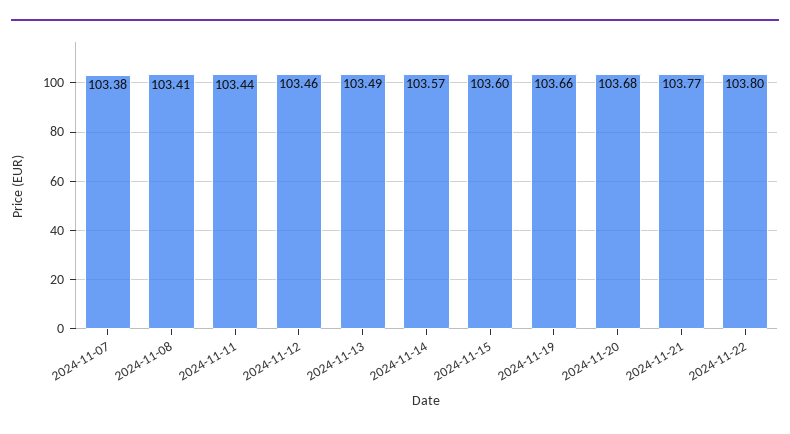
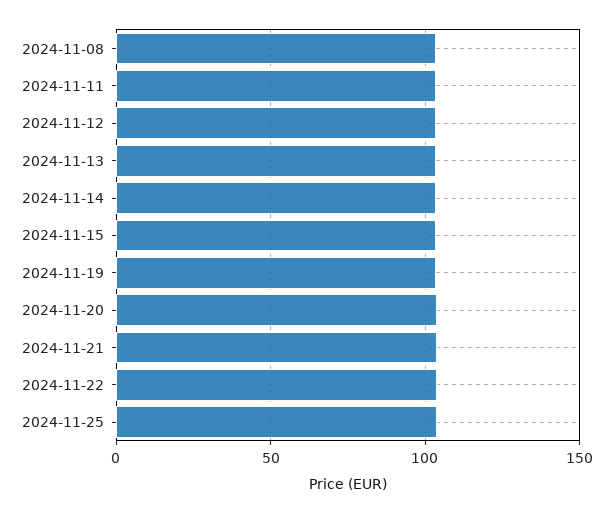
2024-11-07: 103.38 -> none
2024-11-25: none -> 105

